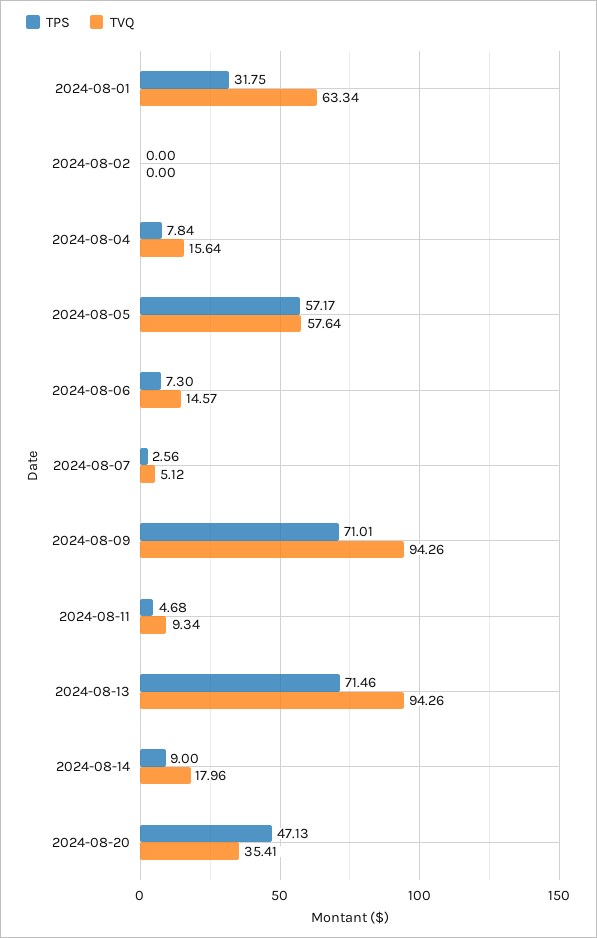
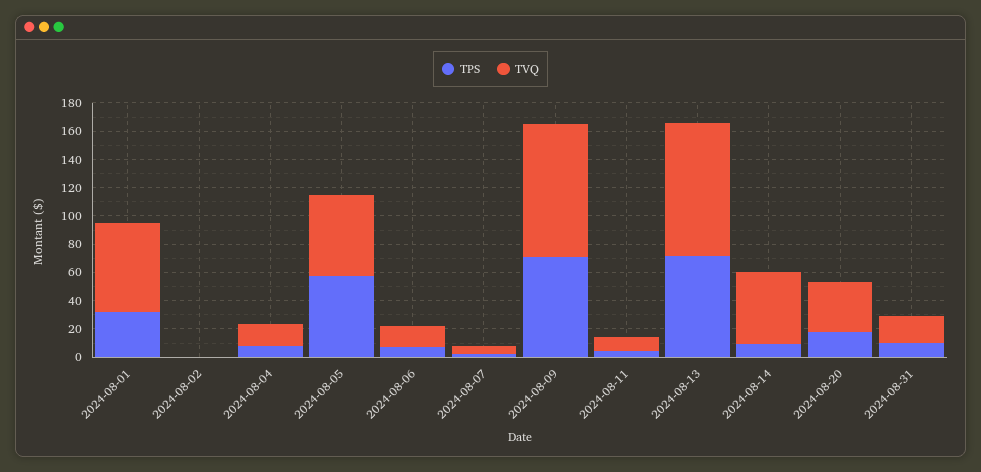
TVQ, 2024-08-14: 17.96 -> 50
TPS, 2024-08-20: 47.13 -> 20
TPS, 2024-08-31: none -> 10
TVQ, 2024-08-31: none -> 20

